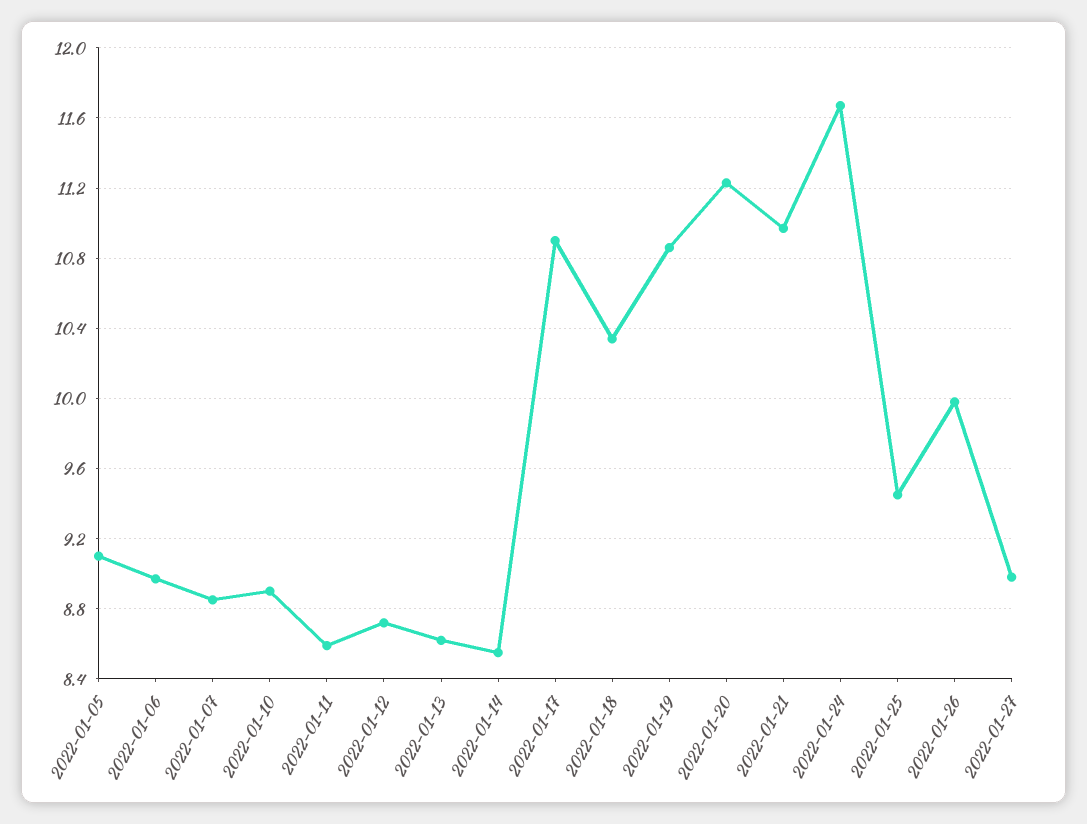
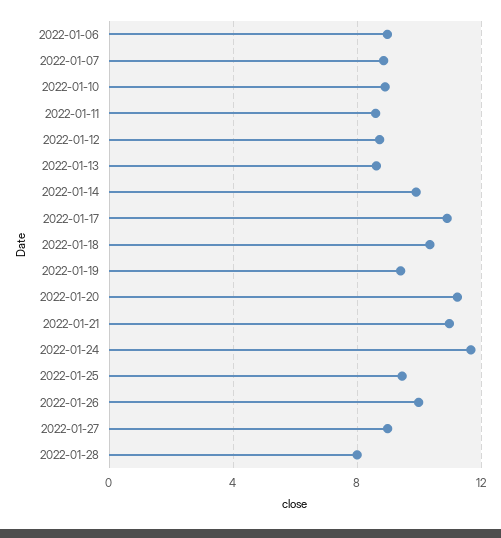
2022-01-05: 9.1 -> none
2022-01-14: 8.55 -> 10
2022-01-19: 10.85 -> 9.5
2022-01-28: none -> 8

